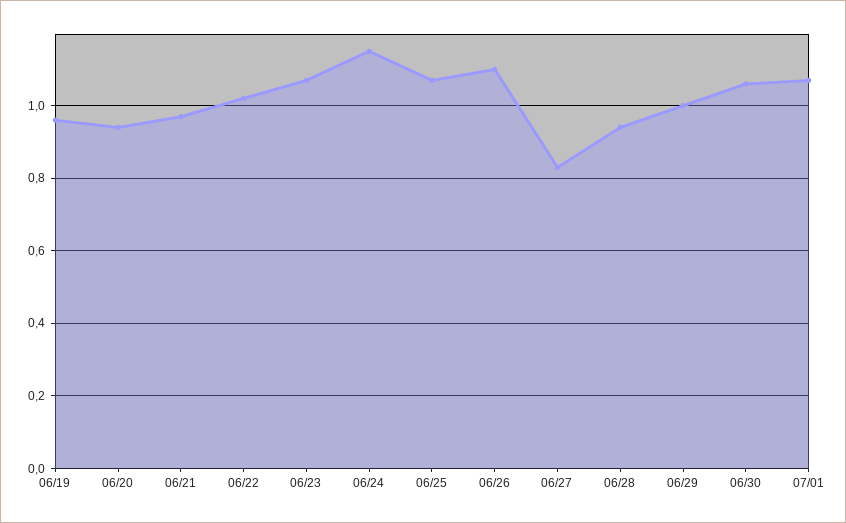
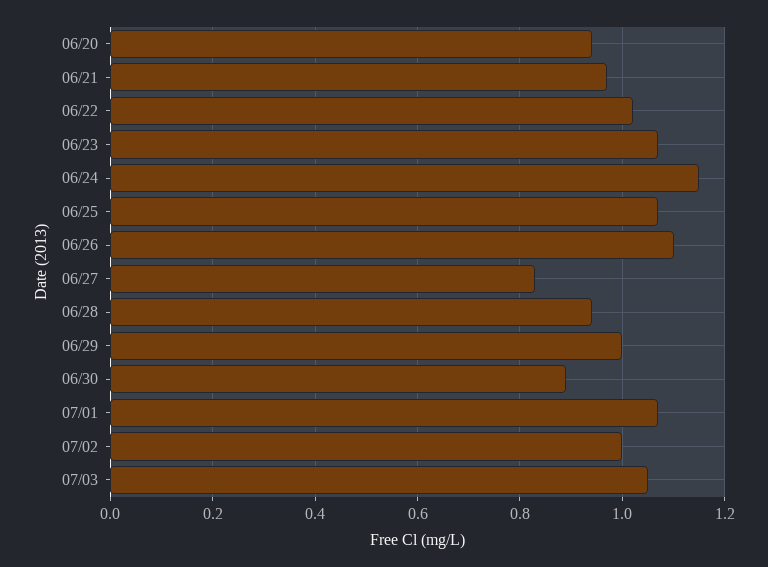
06/19: 0.95 -> none
06/30: 1.05 -> 0.9
07/02: none -> 1
07/03: none -> 1.05

